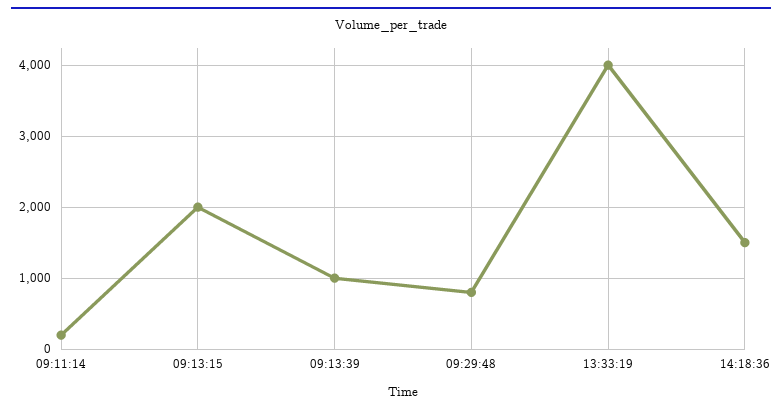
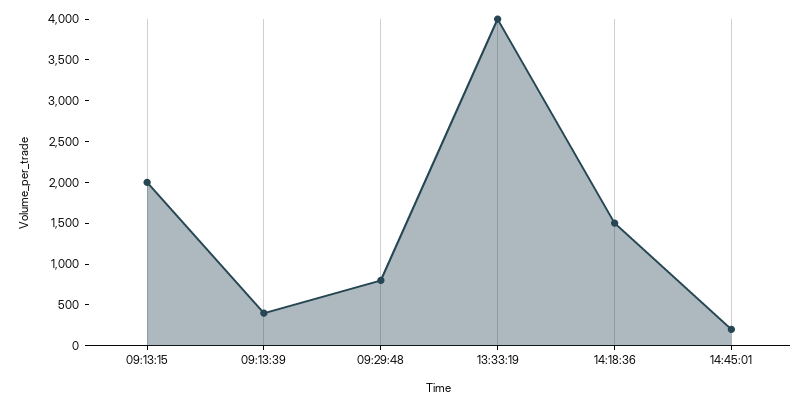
09:11:14: 200 -> none
09:13:39: 1000 -> 400
14:45:01: none -> 200

